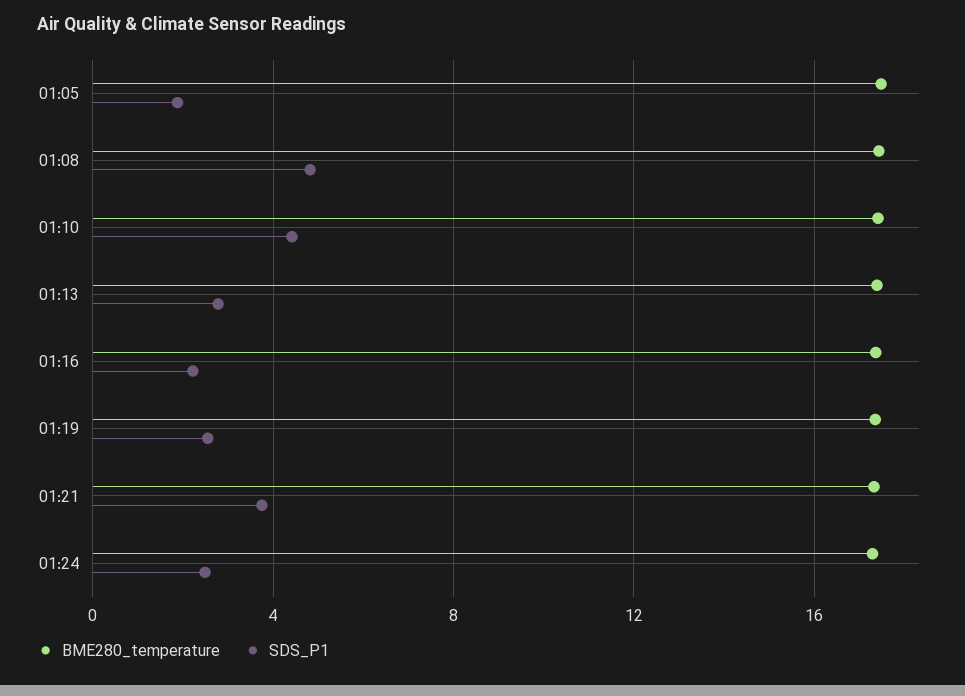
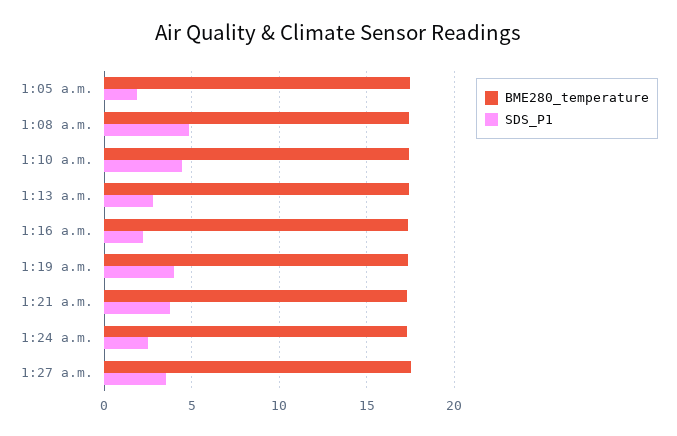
SDS_P1, 01:19: 2.5 -> 4
BME280_temperature, 1:27 a.m.: none -> 17.5
SDS_P1, 1:27 a.m.: none -> 3.5

